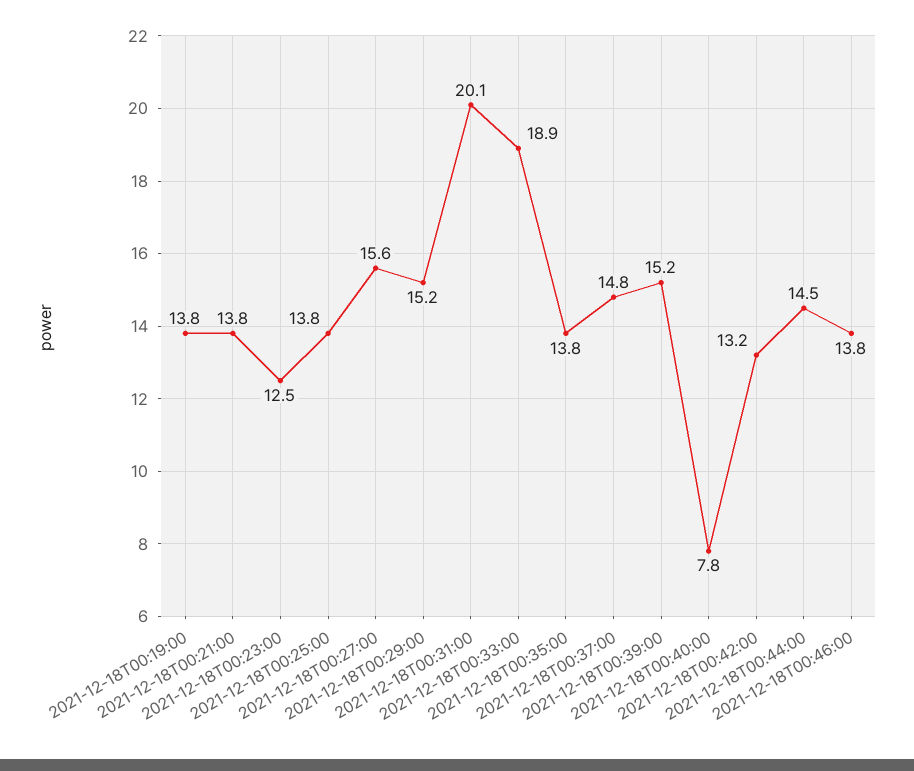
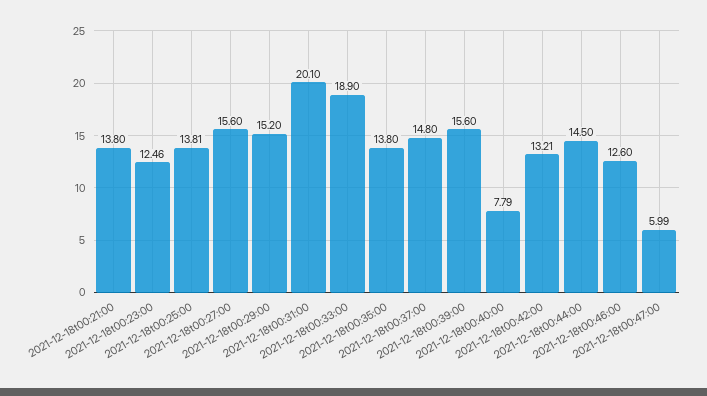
2021-12-18T00:19:00: 13.8 -> none
2021-12-18T00:39:00: 15.2 -> 15.6
2021-12-18T00:46:00: 13.8 -> 12.6
2021-12-18t00:47:00: none -> 5.99

